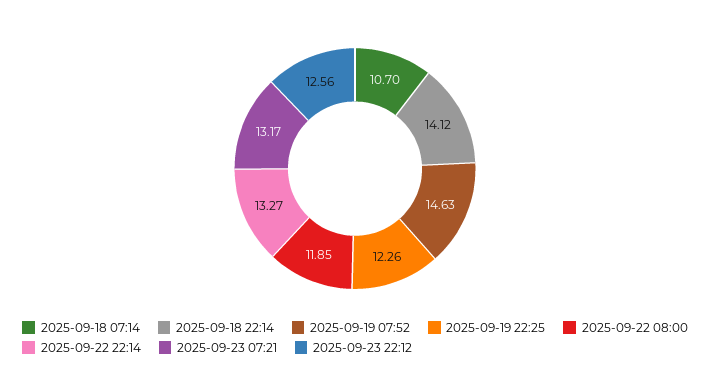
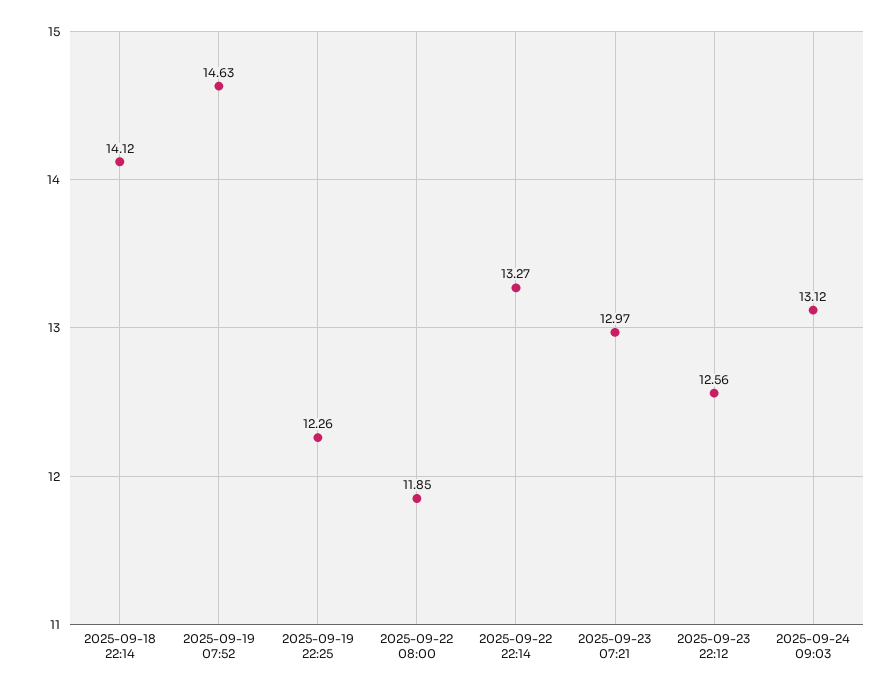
2025-09-18 07:14: 10.7 -> none
2025-09-23 07:21: 13.17 -> 12.97
2025-09-24 09:03: none -> 13.12

